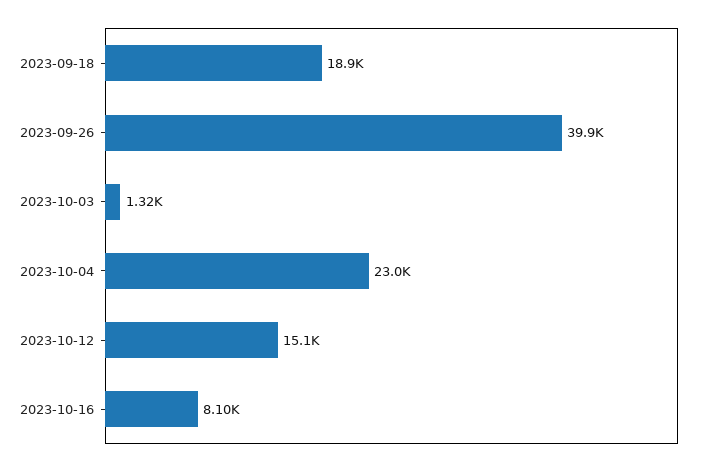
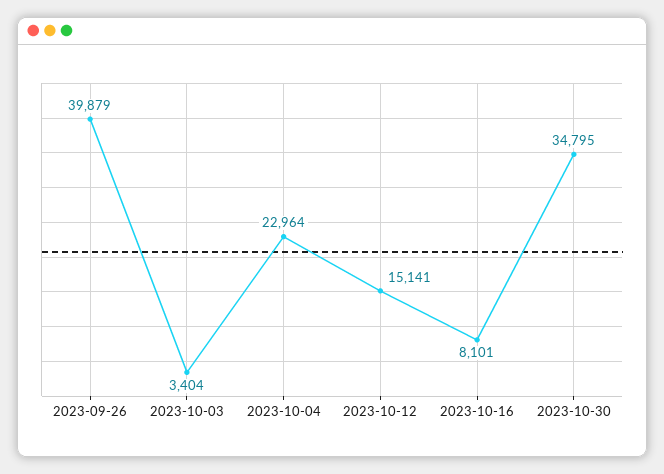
2023-09-18: 18900 -> none
2023-10-03: 1320 -> 3404
2023-10-30: none -> 34795

